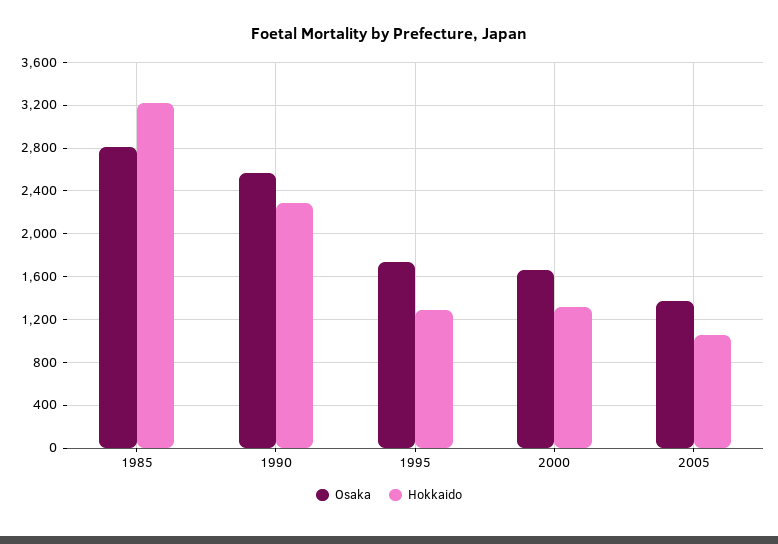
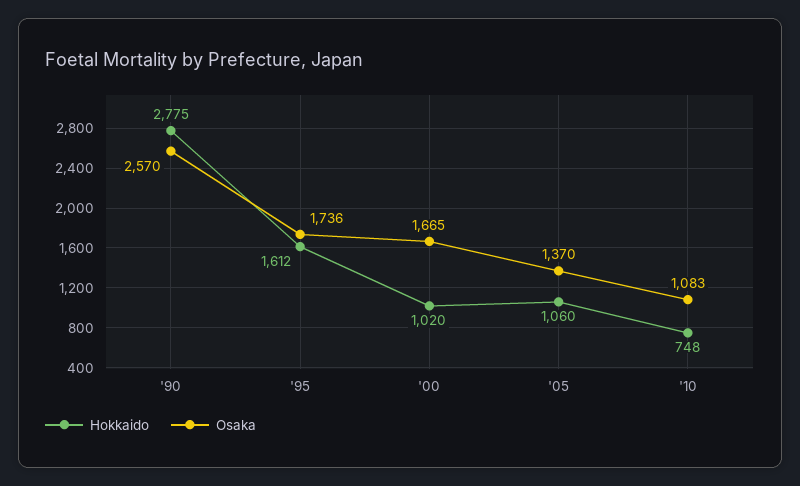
Osaka, 1985: 2800 -> none
Hokkaido, 1985: 3200 -> none
Hokkaido, 1990: 2300 -> 2775
Hokkaido, 1995: 1300 -> 1612
Hokkaido, 2000: 1300 -> 1020
Hokkaido, '10: none -> 748
Osaka, '10: none -> 1083

